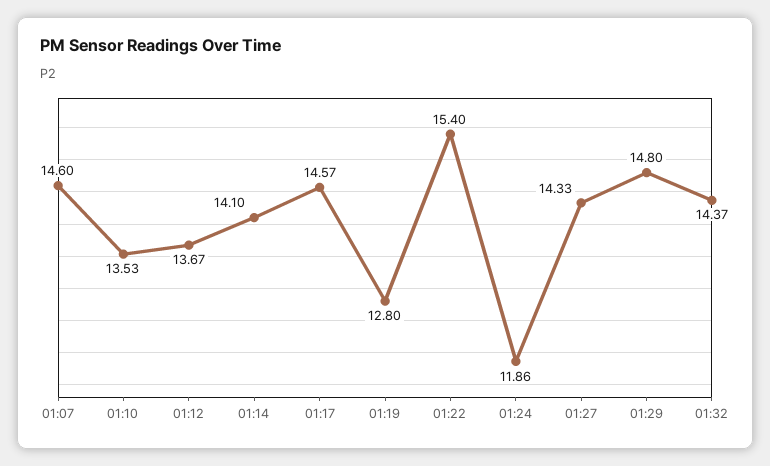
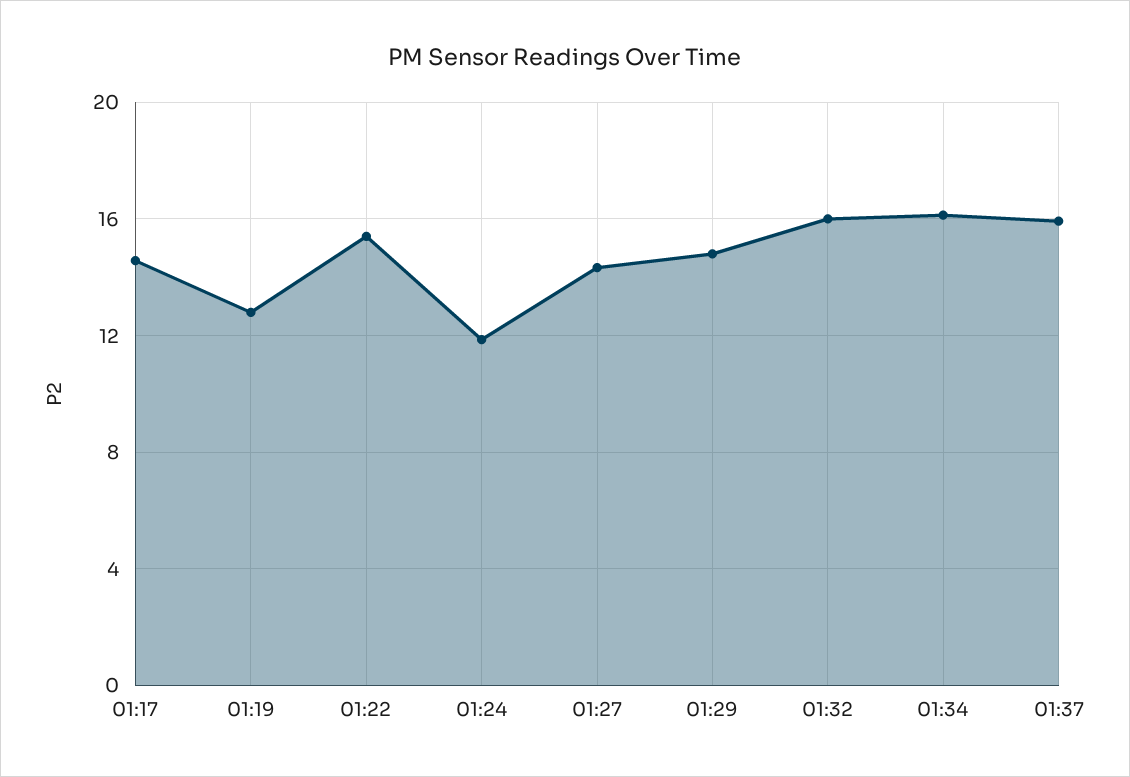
01:07: 14.6 -> none
01:10: 13.53 -> none
01:12: 13.67 -> none
01:14: 14.1 -> none
01:32: 14.37 -> 16
01:34: none -> 16
01:37: none -> 16

